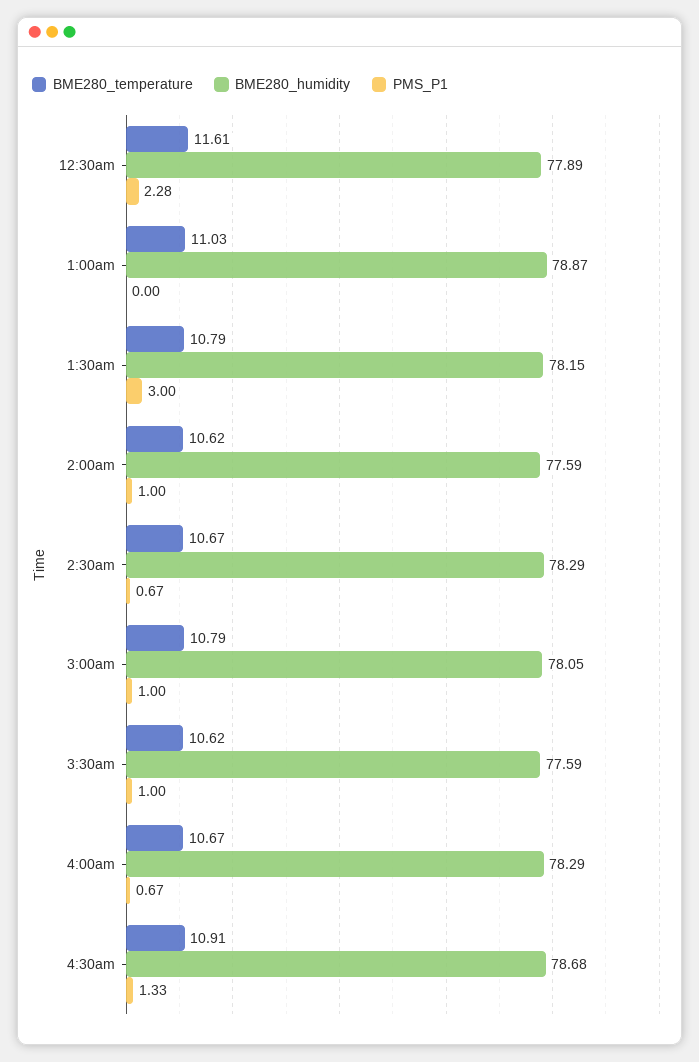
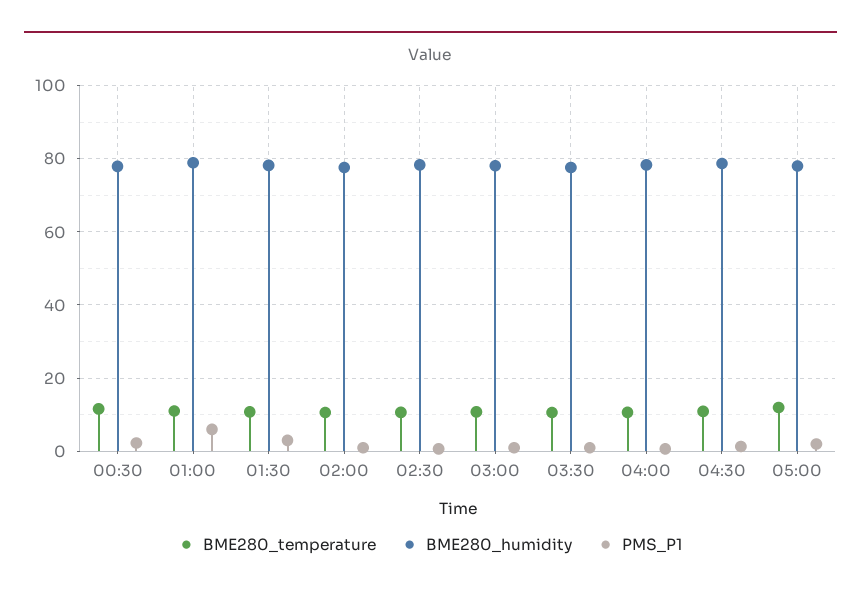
PMS_P1, 1:00am: 0 -> 6
BME280_temperature, 05:00: none -> 12
BME280_humidity, 05:00: none -> 78
PMS_P1, 05:00: none -> 2

